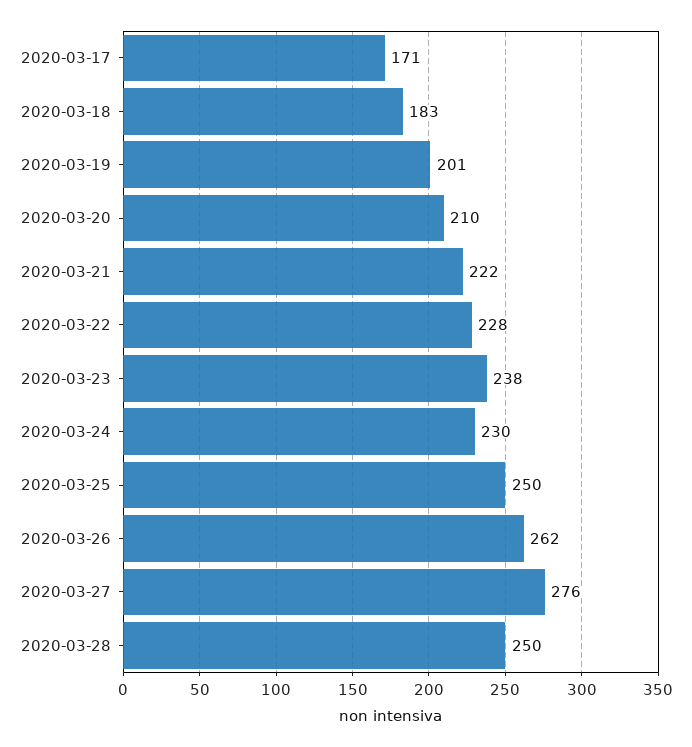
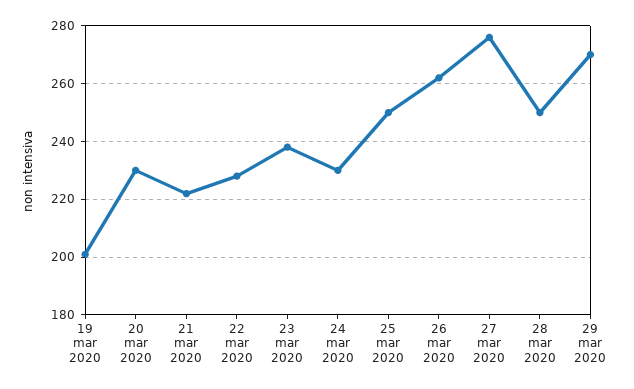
2020-03-17: 171 -> none
2020-03-18: 183 -> none
2020-03-20: 210 -> 230
29 mar 2020: none -> 270

